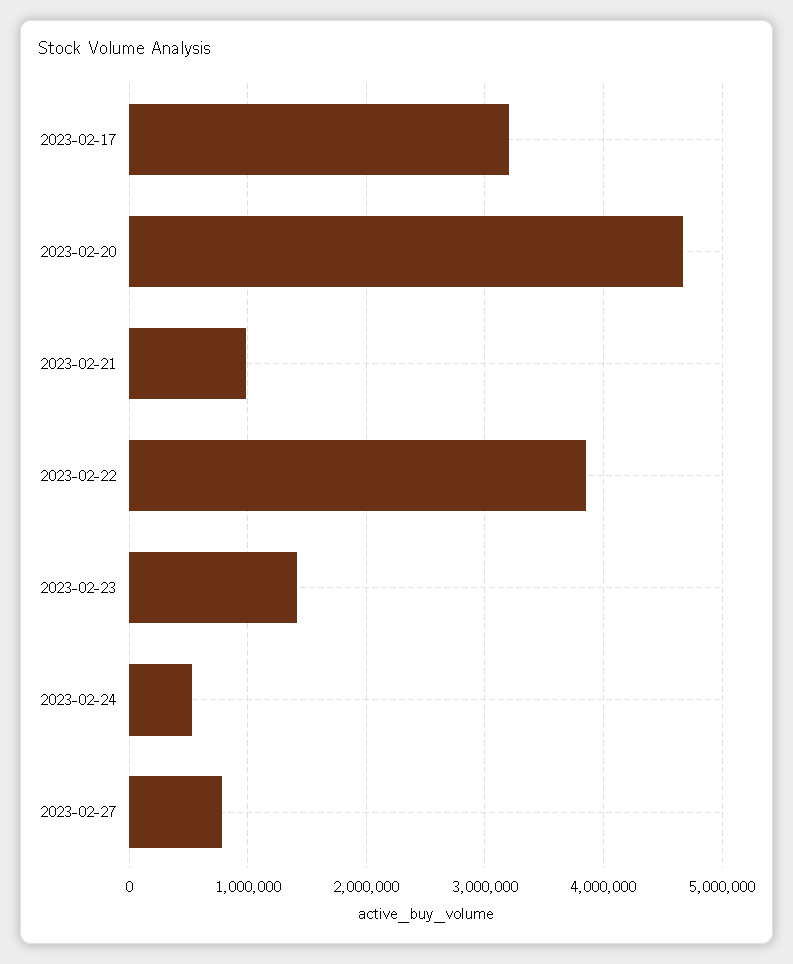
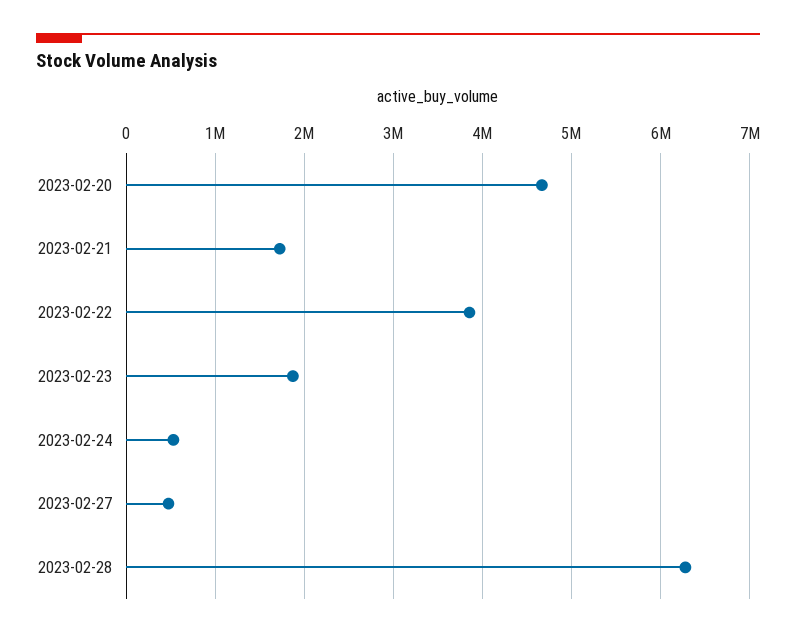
2023-02-17: 3200000 -> none
2023-02-21: 1000000 -> 1700000
2023-02-23: 1400000 -> 1900000
2023-02-27: 800000 -> 500000
2023-02-28: none -> 6300000

